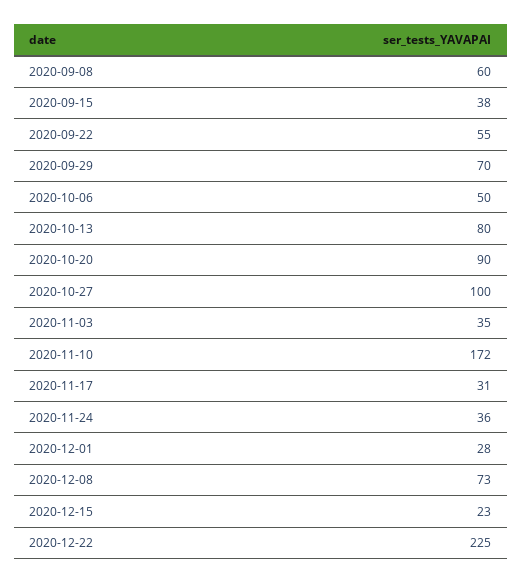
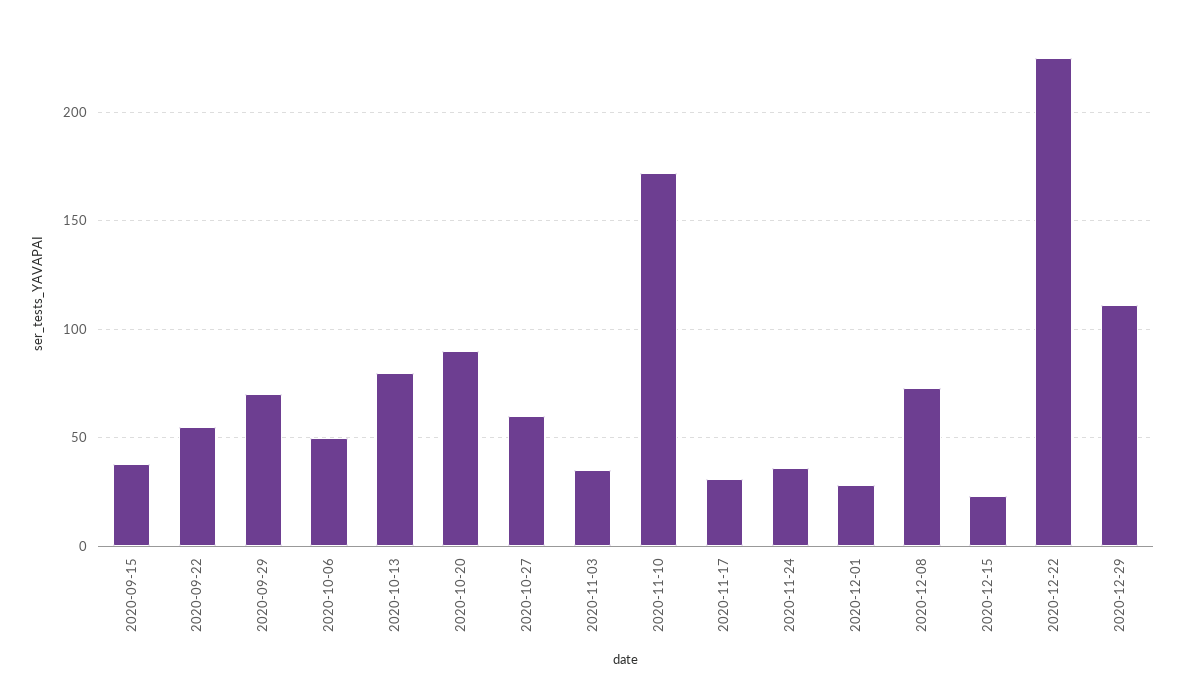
2020-09-08: 60 -> none
2020-10-27: 100 -> 60
2020-12-29: none -> 110

